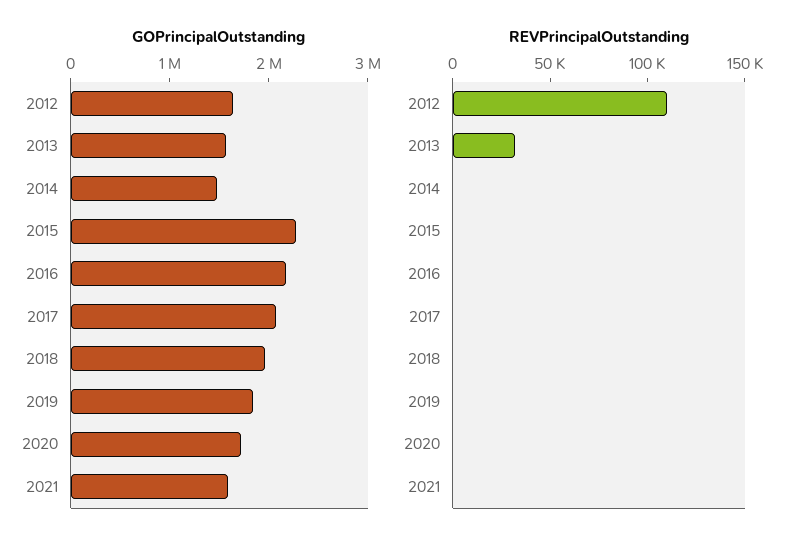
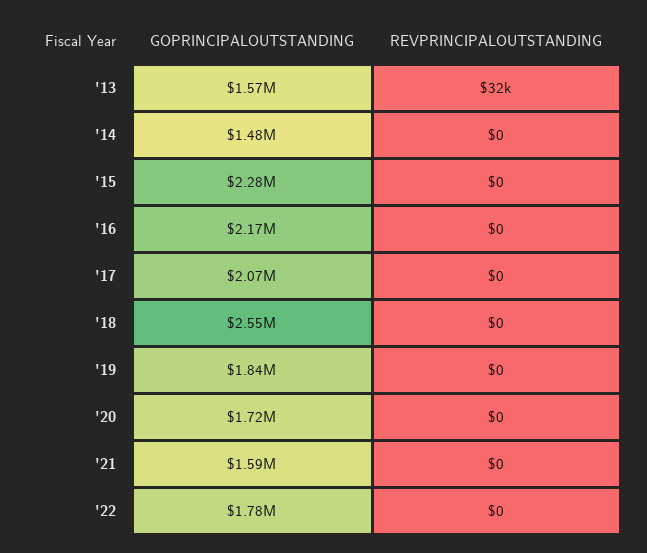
GOPrincipalOutstanding, 2012: 1600000 -> none
GOPrincipalOutstanding, 2018: 2000000 -> 2550000
REVPrincipalOutstanding, 2012: 110000 -> none
GOPrincipalOutstanding, '22: none -> 1780000
REVPrincipalOutstanding, '22: none -> 0

